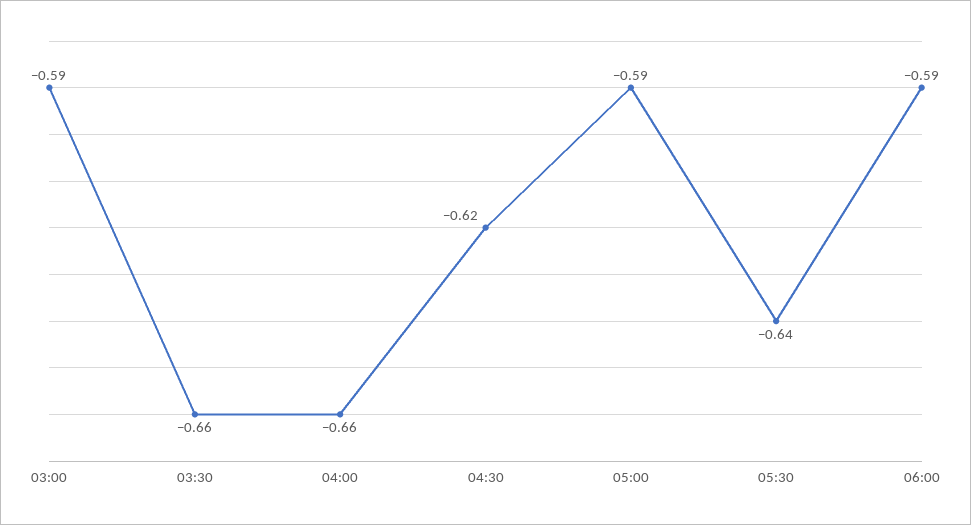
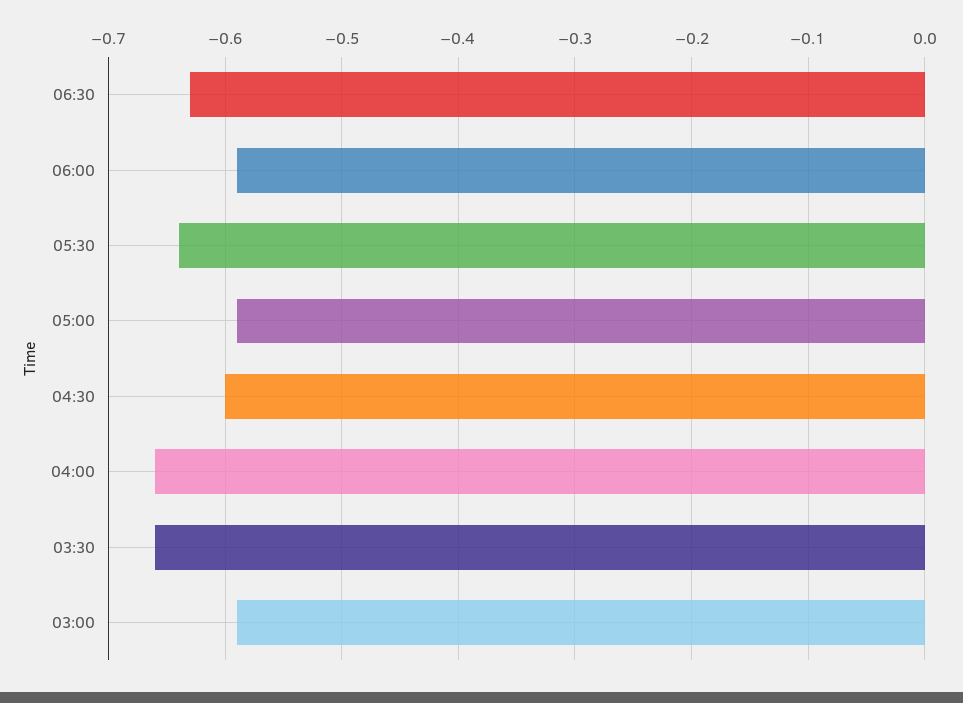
04:30: -0.62 -> -0.6
06:30: none -> -0.63

